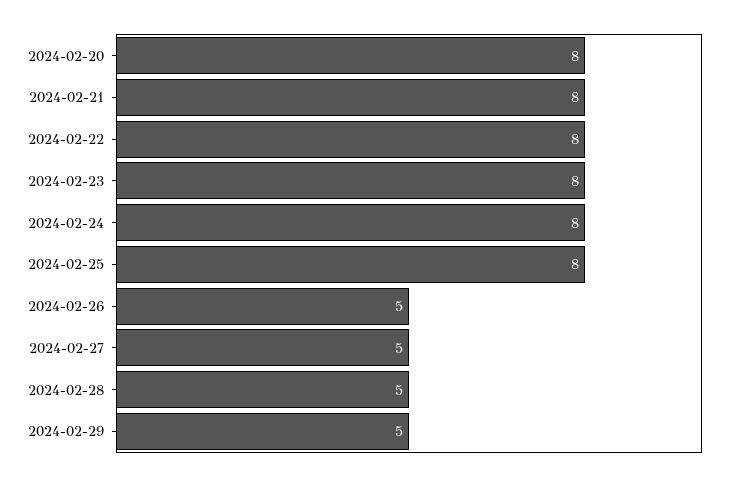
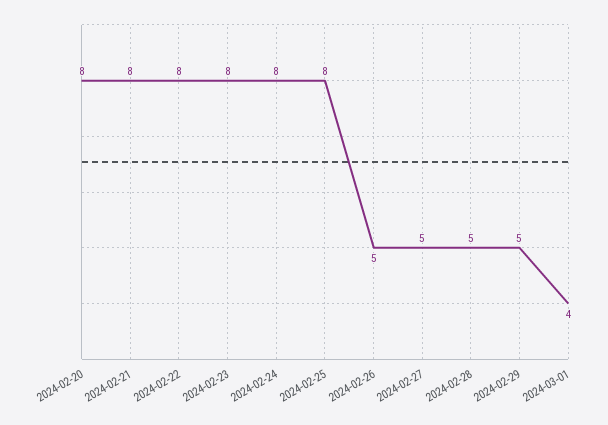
2024-03-01: none -> 4

